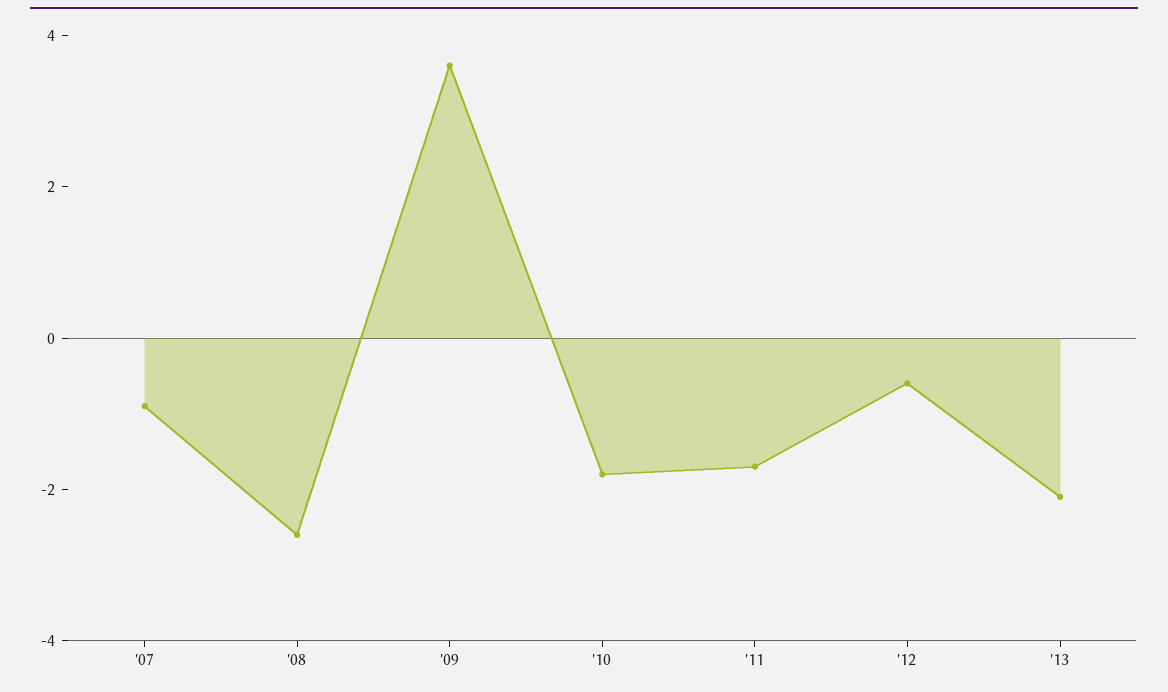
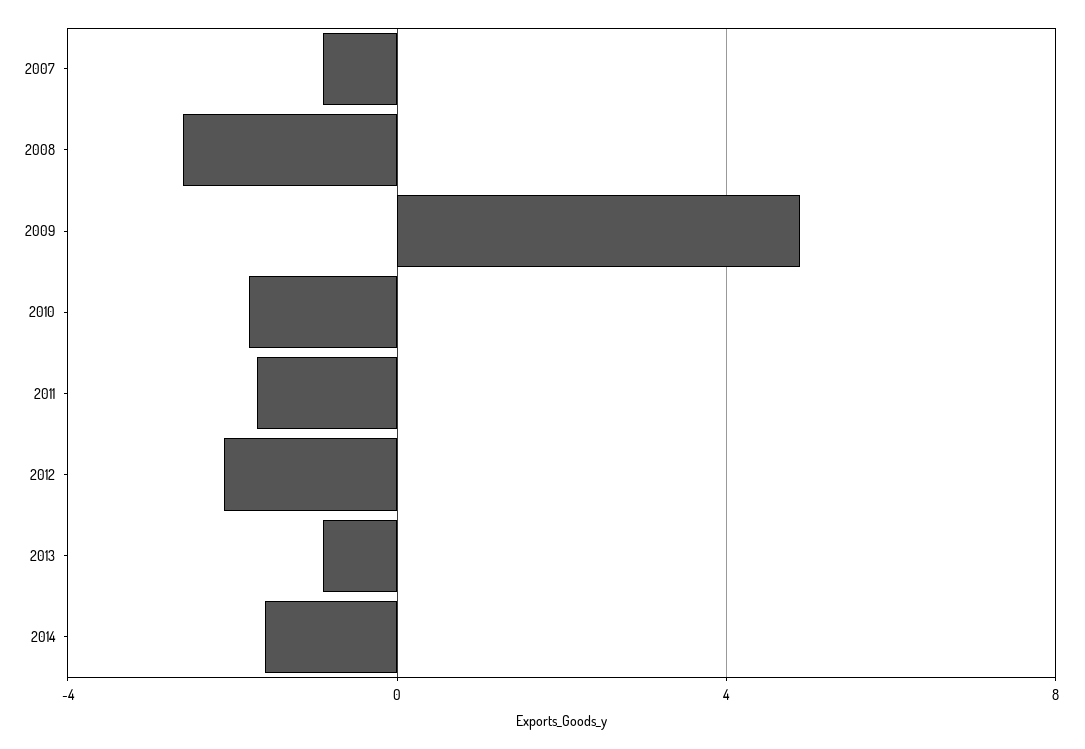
'09: 3.5 -> 5
'12: -0.5 -> -2
'13: -2 -> -1
2014: none -> -1.5

